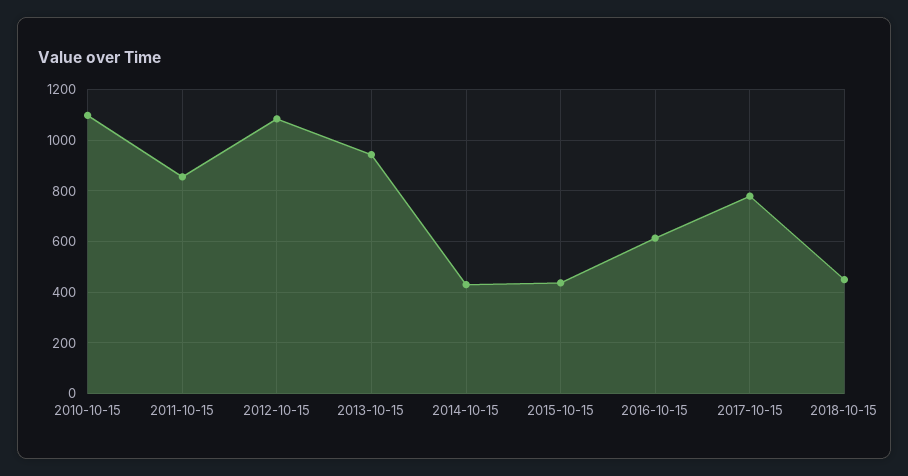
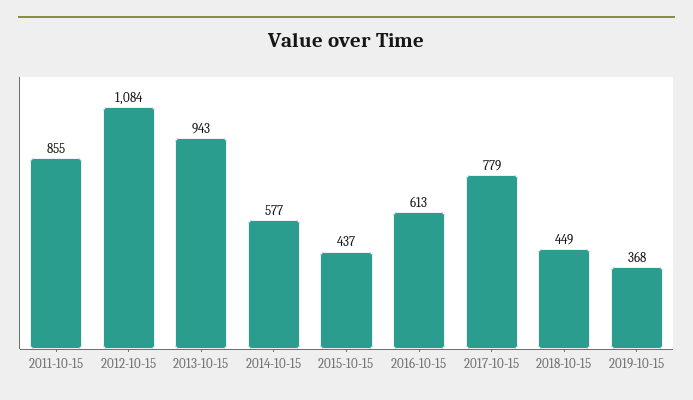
2010-10-15: 1100 -> none
2014-10-15: 425 -> 577
2019-10-15: none -> 368

